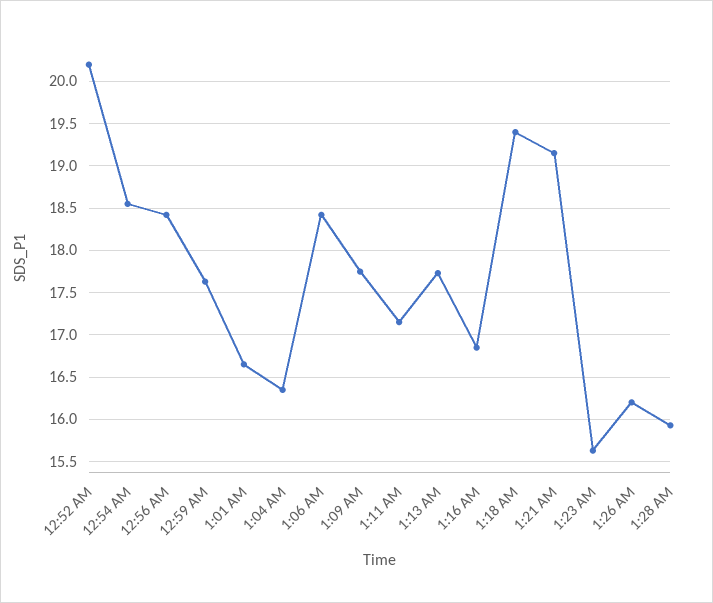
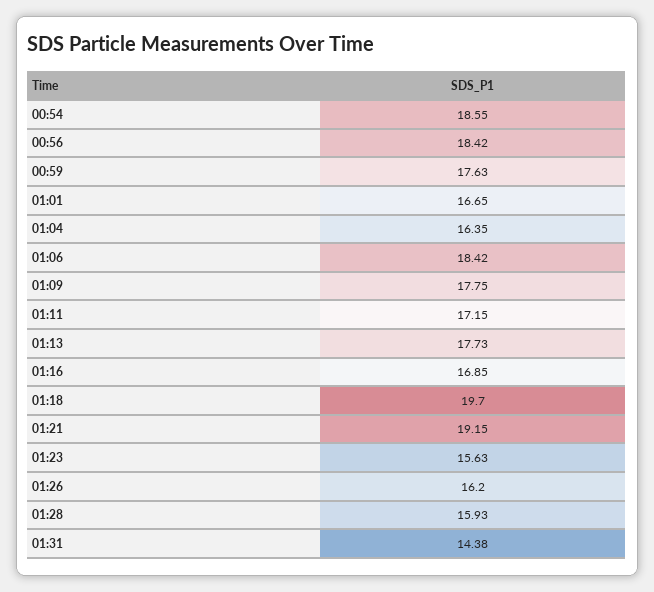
12:52 AM: 20.2 -> none
1:18 AM: 19.4 -> 19.7
01:31: none -> 14.38

